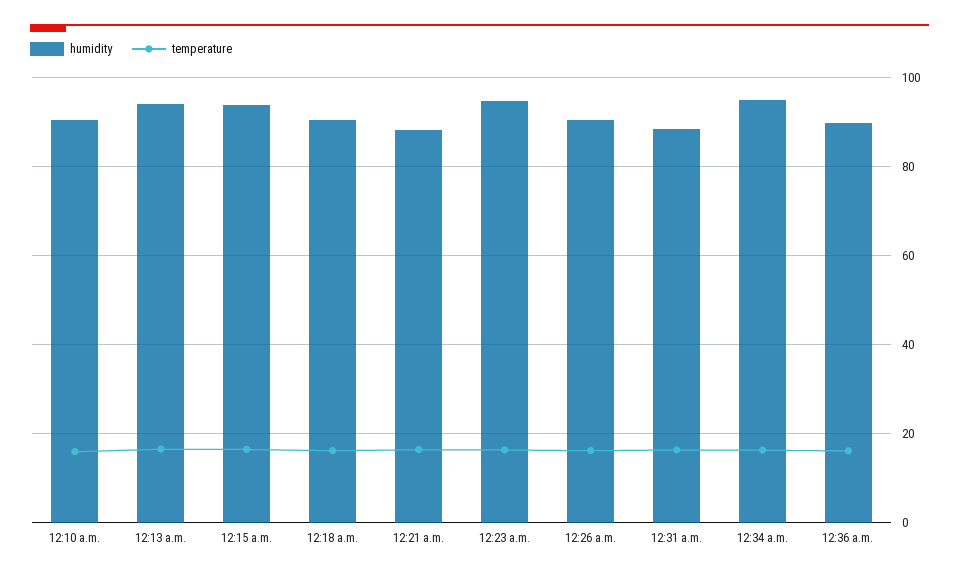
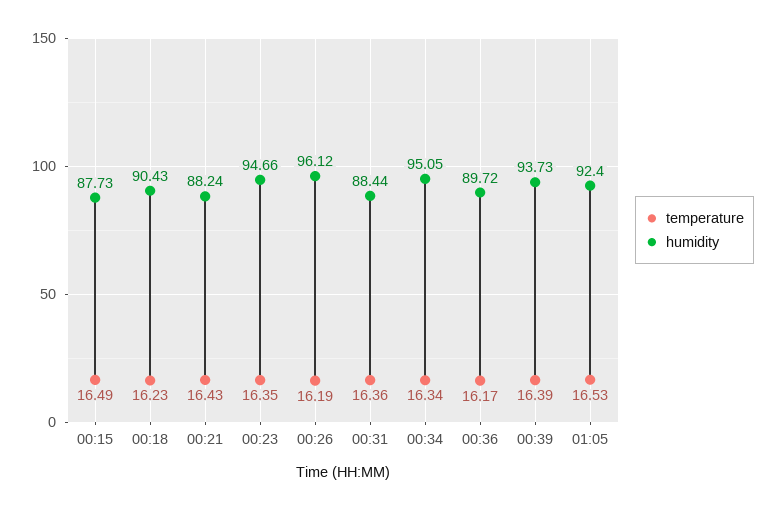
humidity, 12:10 a.m.: 90 -> none
temperature, 12:10 a.m.: 16 -> none
humidity, 12:13 a.m.: 94 -> none
temperature, 12:13 a.m.: 16 -> none
humidity, 12:15 a.m.: 94 -> 87.73
humidity, 12:26 a.m.: 90 -> 96.12
temperature, 00:39: none -> 16.39
humidity, 00:39: none -> 93.73
temperature, 01:05: none -> 16.53
humidity, 01:05: none -> 92.4

